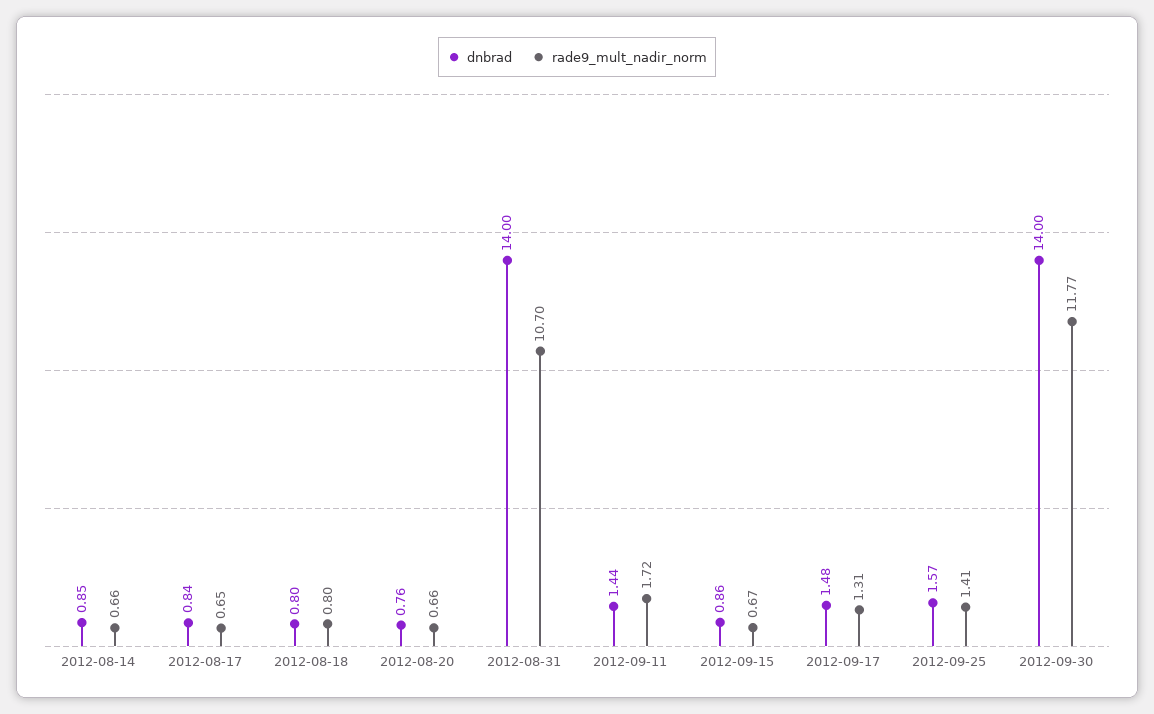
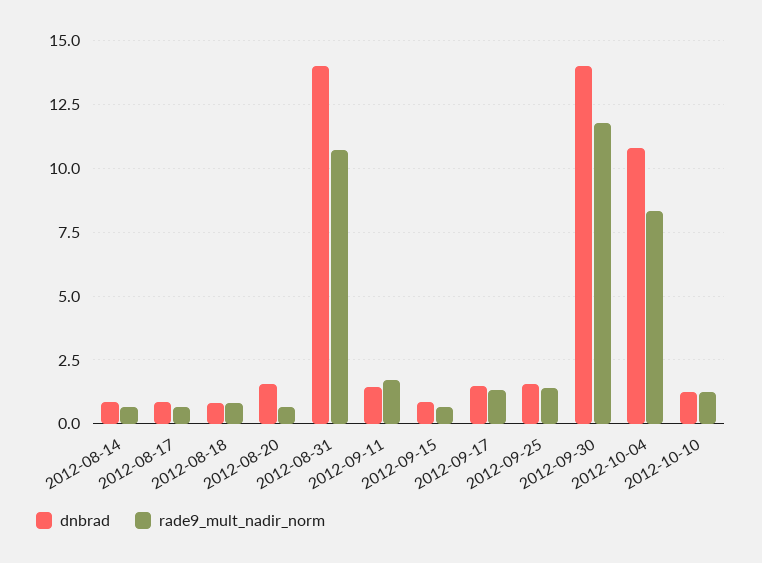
dnbrad, 2012-08-20: 0.76 -> 1.5
dnbrad, 2012-10-04: none -> 10.75
rade9_mult_nadir_norm, 2012-10-04: none -> 8.25
dnbrad, 2012-10-10: none -> 1.25
rade9_mult_nadir_norm, 2012-10-10: none -> 1.25

